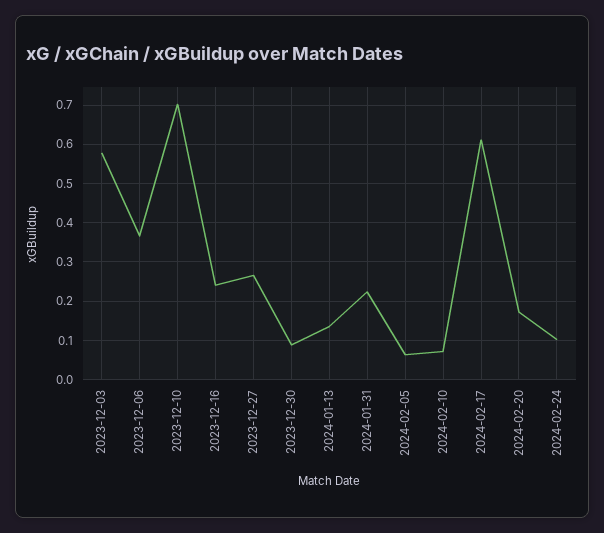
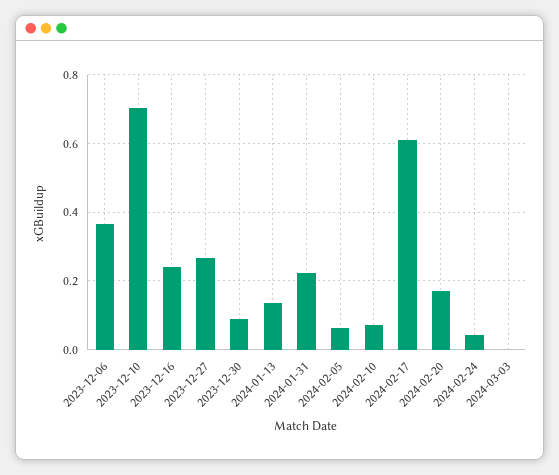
2023-12-03: 0.58 -> none
2024-02-24: 0.1 -> 0.04
2024-03-03: none -> 0

